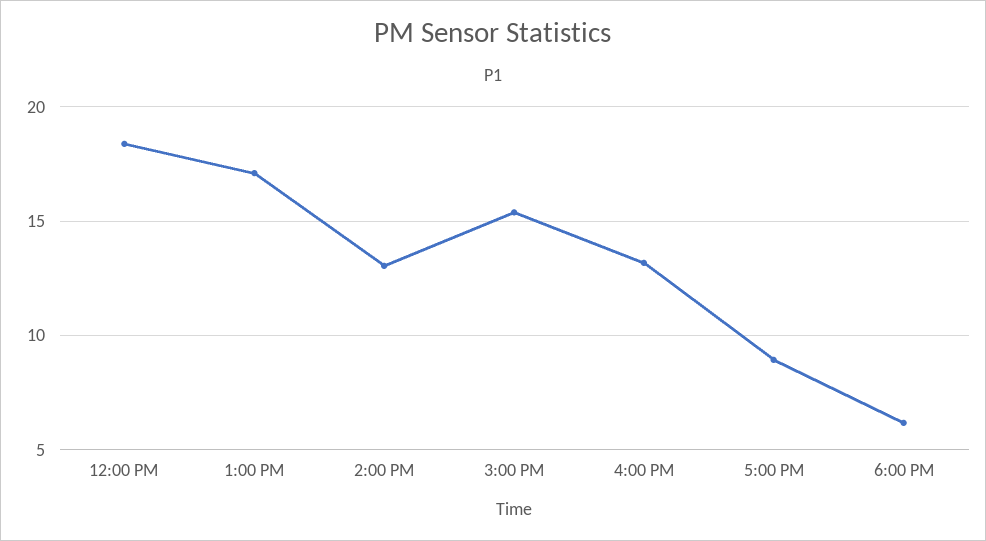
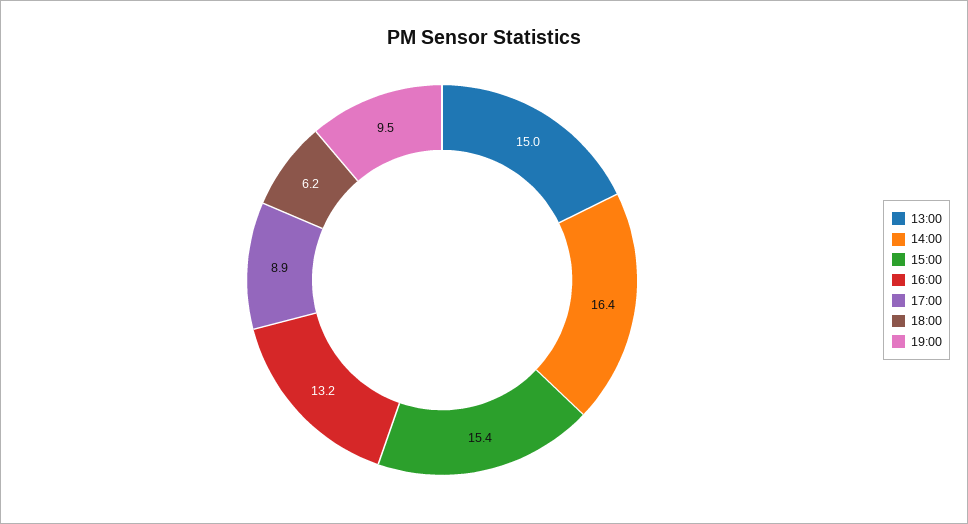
12:00 PM: 18.5 -> none
1:00 PM: 17 -> 15
2:00 PM: 13 -> 16.4
19:00: none -> 9.5

